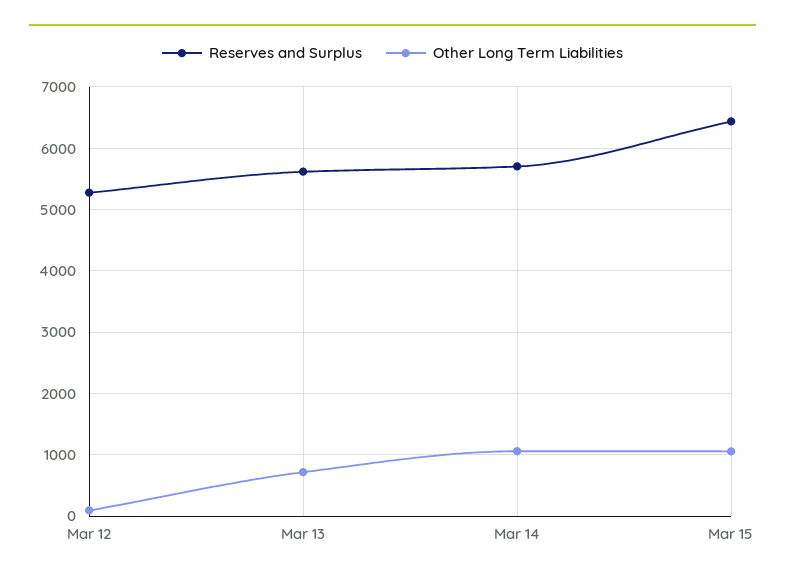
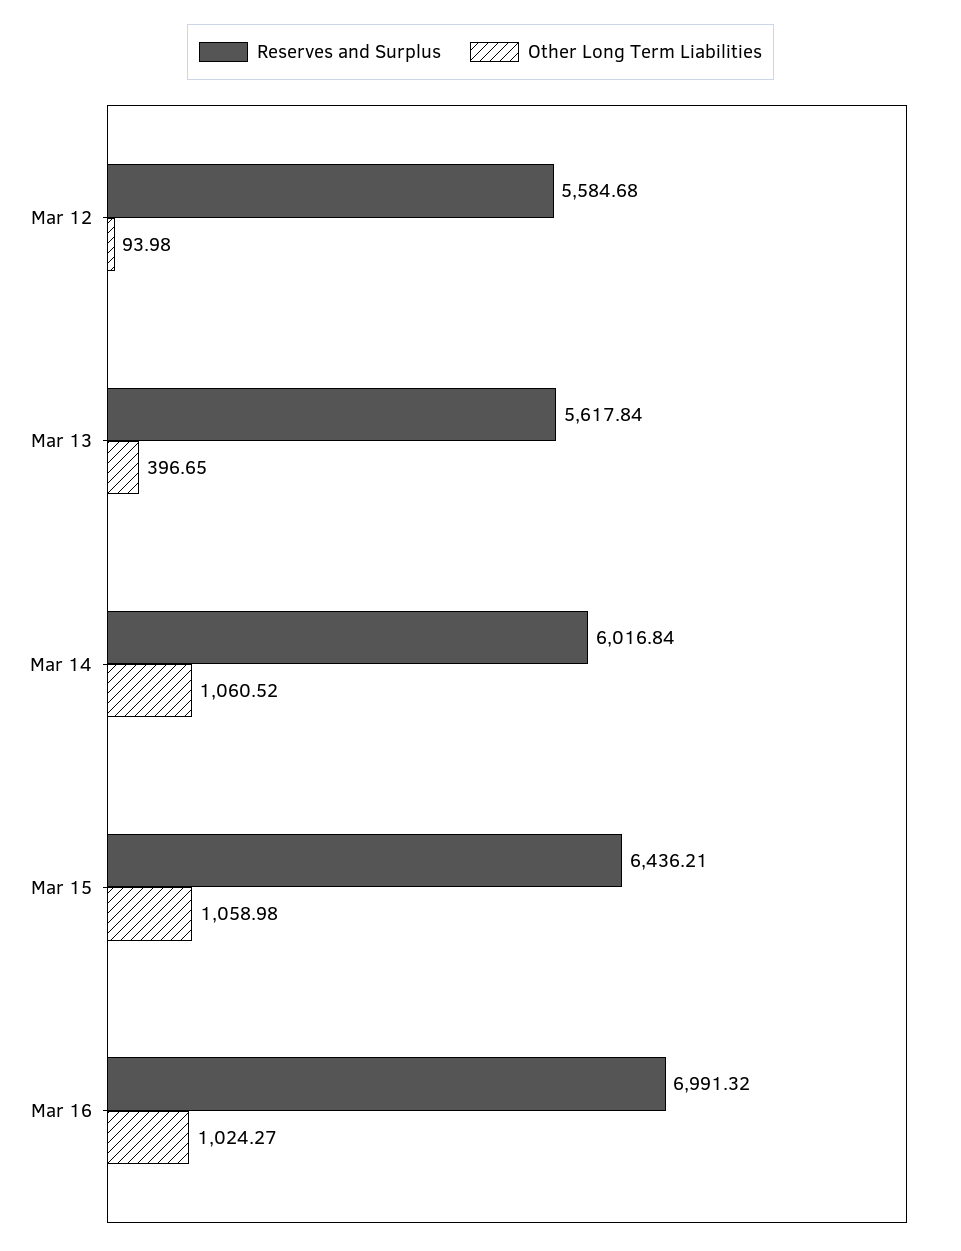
Reserves and Surplus, Mar 12: 5300 -> 5584.68
Other Long Term Liabilities, Mar 13: 700 -> 396.65
Reserves and Surplus, Mar 14: 5700 -> 6016.84
Reserves and Surplus, Mar 16: none -> 6991.32
Other Long Term Liabilities, Mar 16: none -> 1024.27

